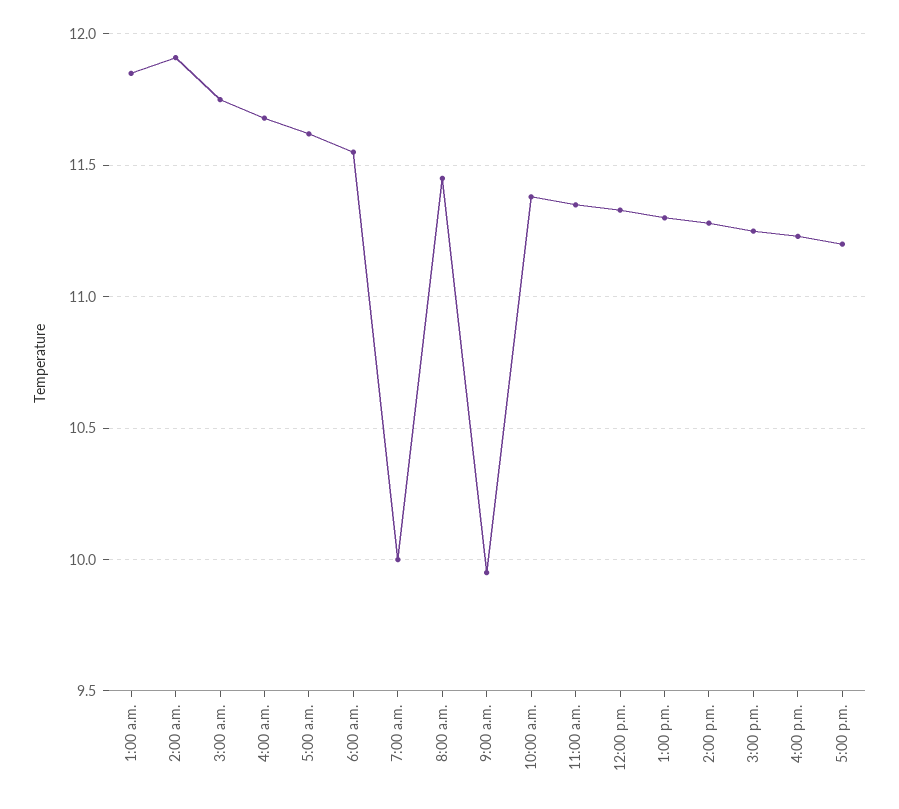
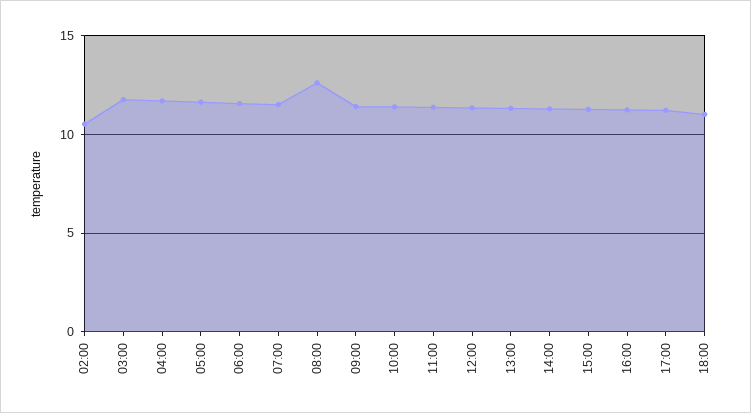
1:00 a.m.: 11.85 -> none
2:00 a.m.: 11.9 -> 10.5
7:00 a.m.: 10 -> 11.5
8:00 a.m.: 11.45 -> 12.5
9:00 a.m.: 9.95 -> 11.5
18:00: none -> 11

